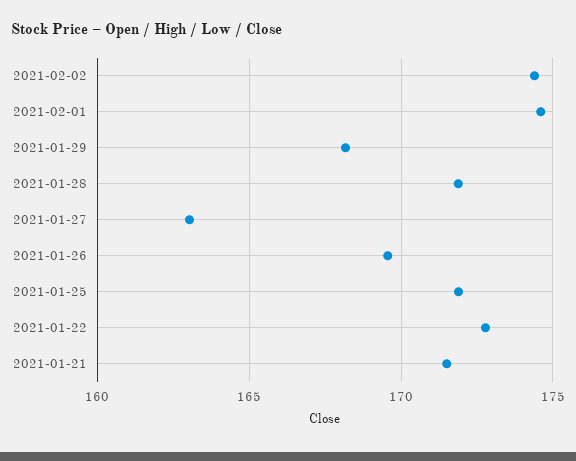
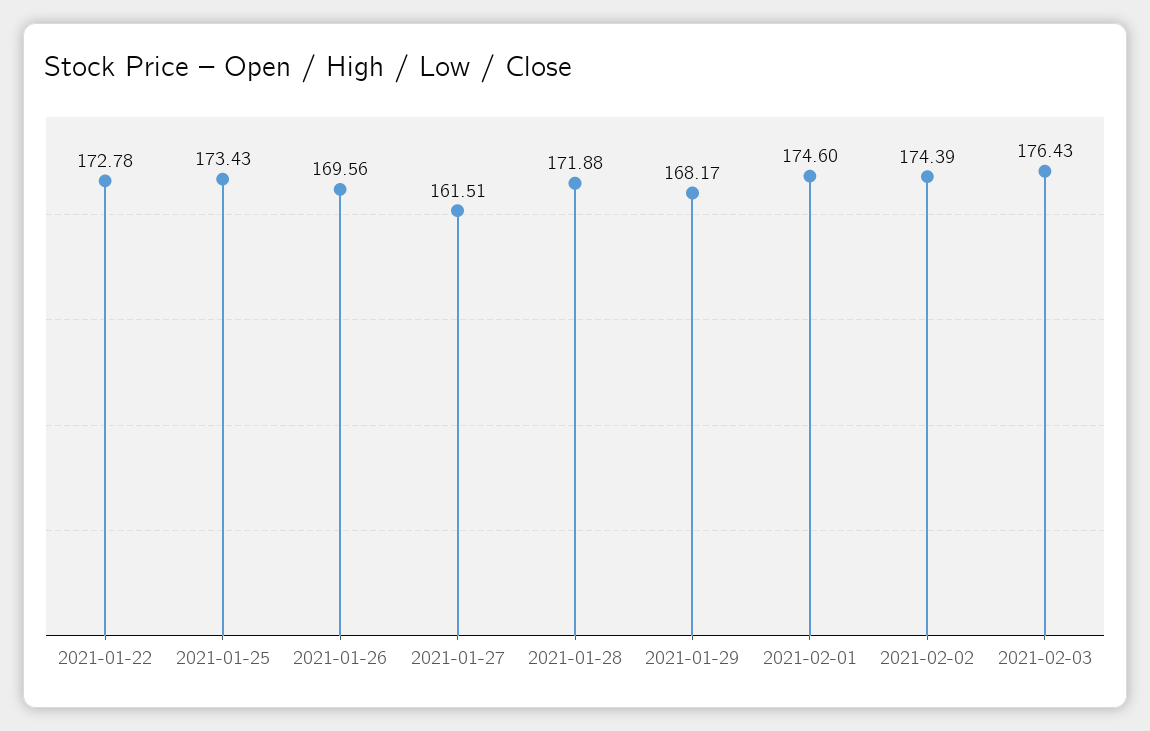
2021-01-27: 163 -> 161.51
2021-01-25: 172 -> 173.43
2021-01-21: 171.5 -> none
2021-02-03: none -> 176.43

